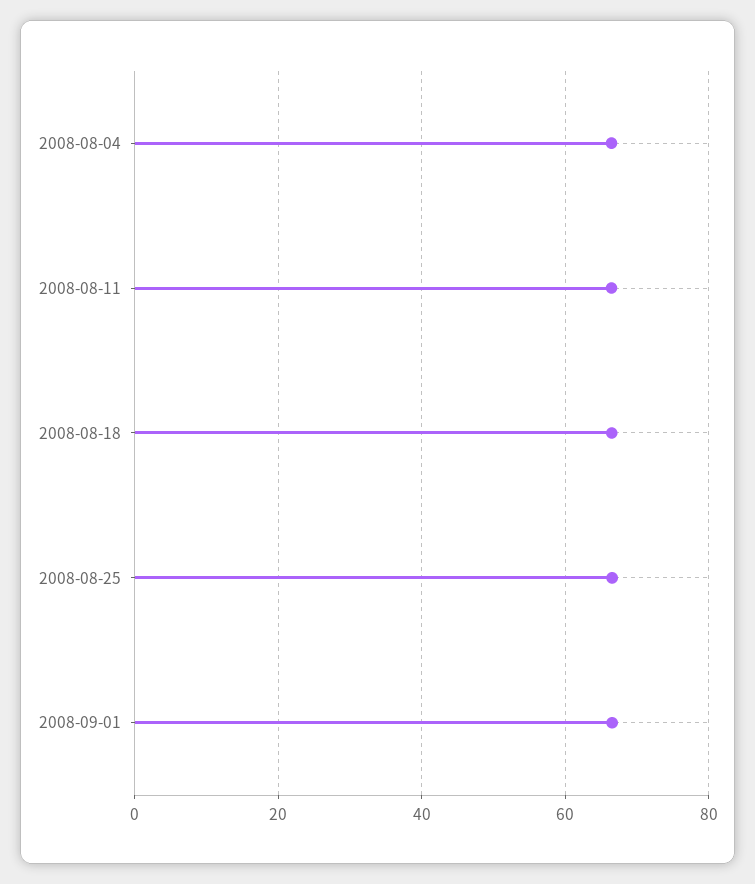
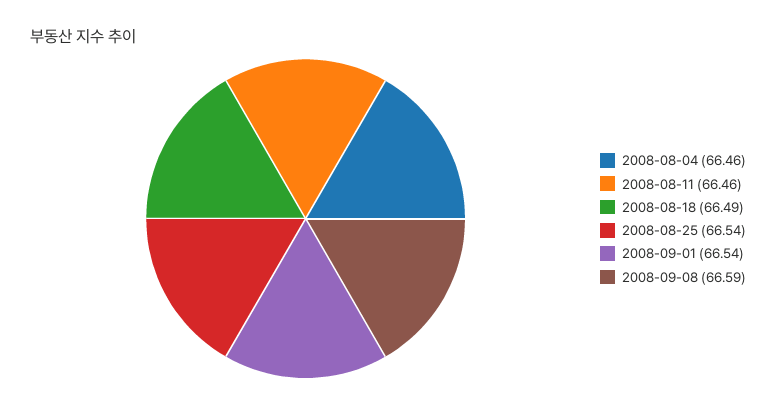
2008-09-08: none -> 66.59

